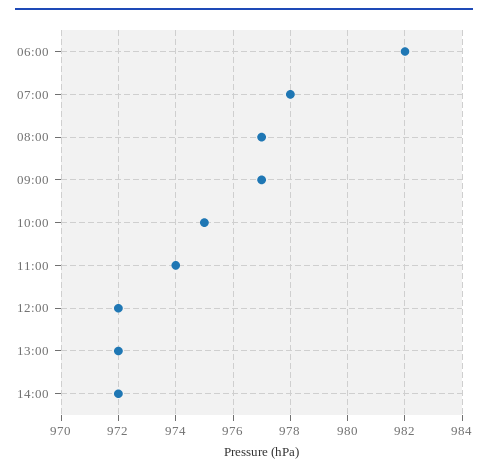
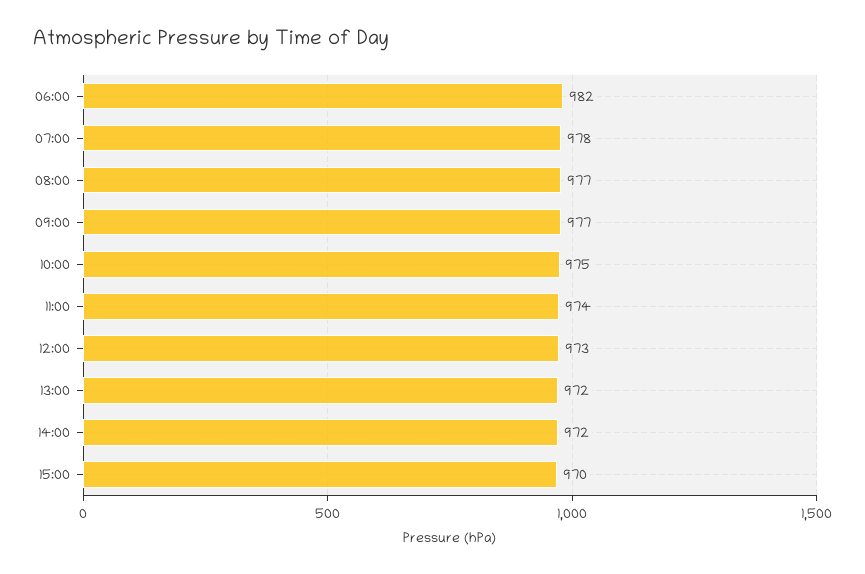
12:00: 972 -> 973
15:00: none -> 970

